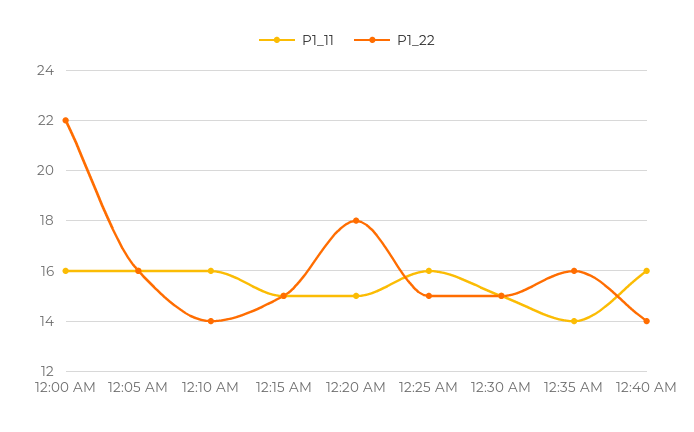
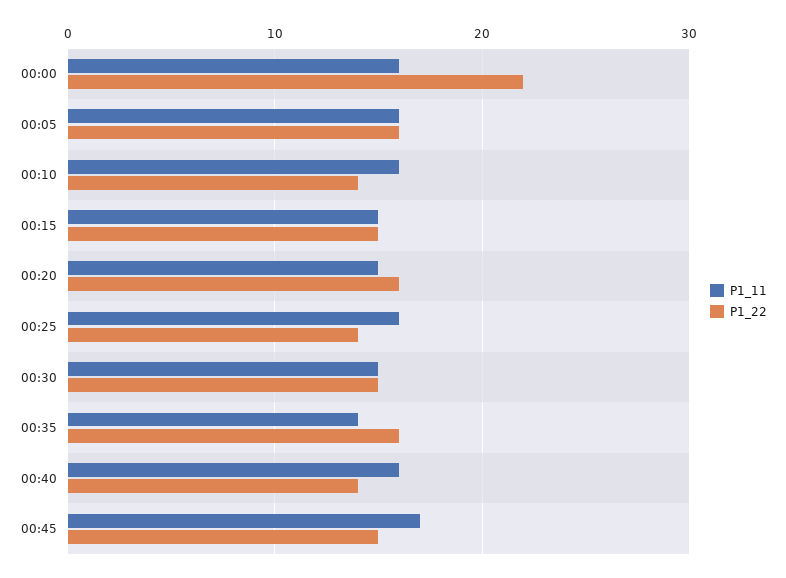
P1_22, 12:20 AM: 18 -> 16
P1_22, 12:25 AM: 15 -> 14
P1_11, 00:45: none -> 17
P1_22, 00:45: none -> 15

